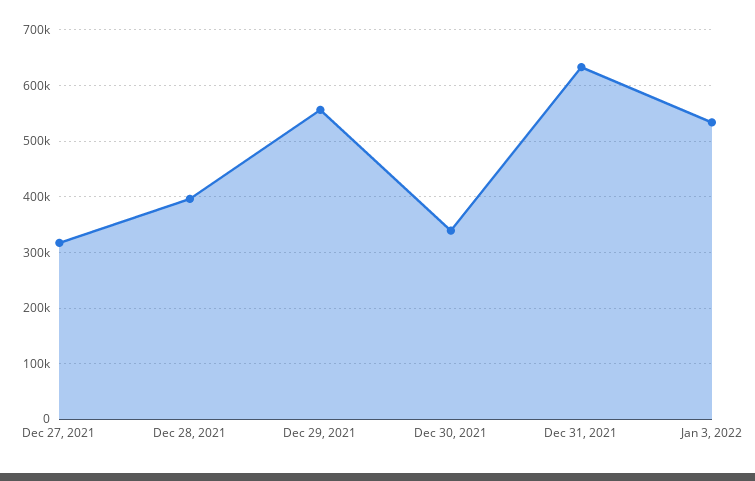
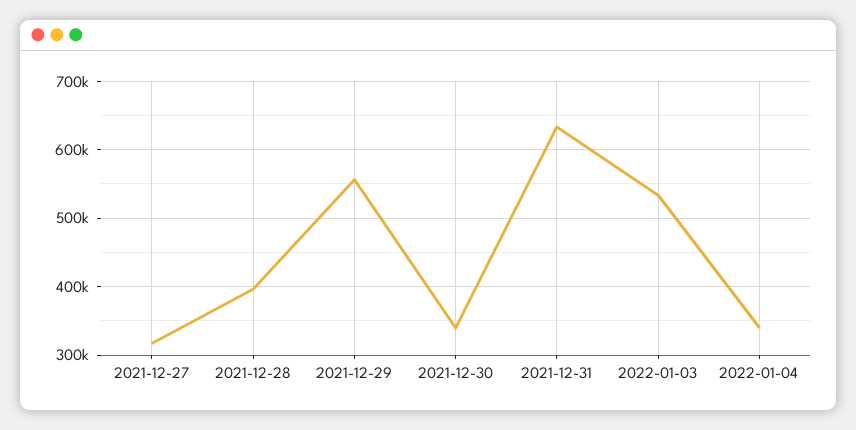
2022-01-04: none -> 340000

